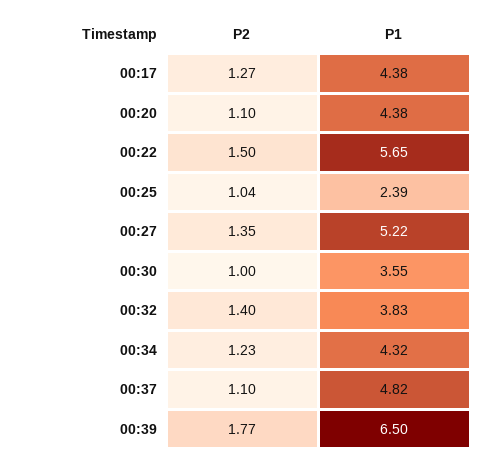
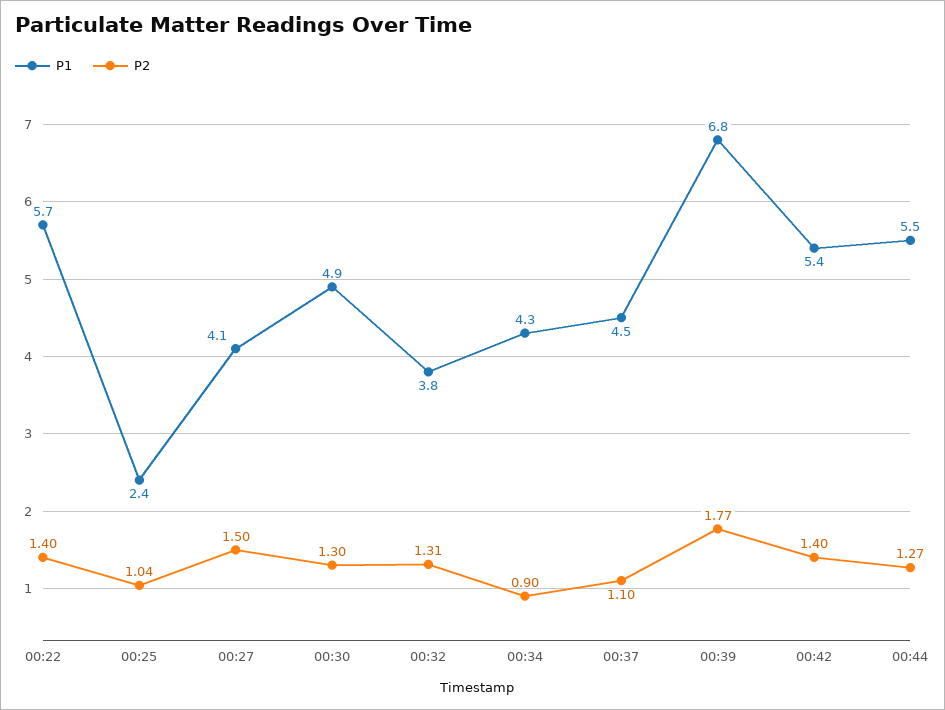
P2, 00:17: 1.27 -> none
P1, 00:17: 4.38 -> none
P2, 00:20: 1.1 -> none
P1, 00:20: 4.38 -> none
P2, 00:22: 1.5 -> 1.4
P2, 00:27: 1.35 -> 1.5
P1, 00:27: 5.22 -> 4.1
P2, 00:30: 1 -> 1.3
P1, 00:30: 3.55 -> 4.9
P2, 00:32: 1.4 -> 1.31
P2, 00:34: 1.23 -> 0.9
P1, 00:37: 4.82 -> 4.5
P1, 00:39: 6.5 -> 6.8
P1, 00:42: none -> 5.4
P2, 00:42: none -> 1.4
P1, 00:44: none -> 5.5
P2, 00:44: none -> 1.27

